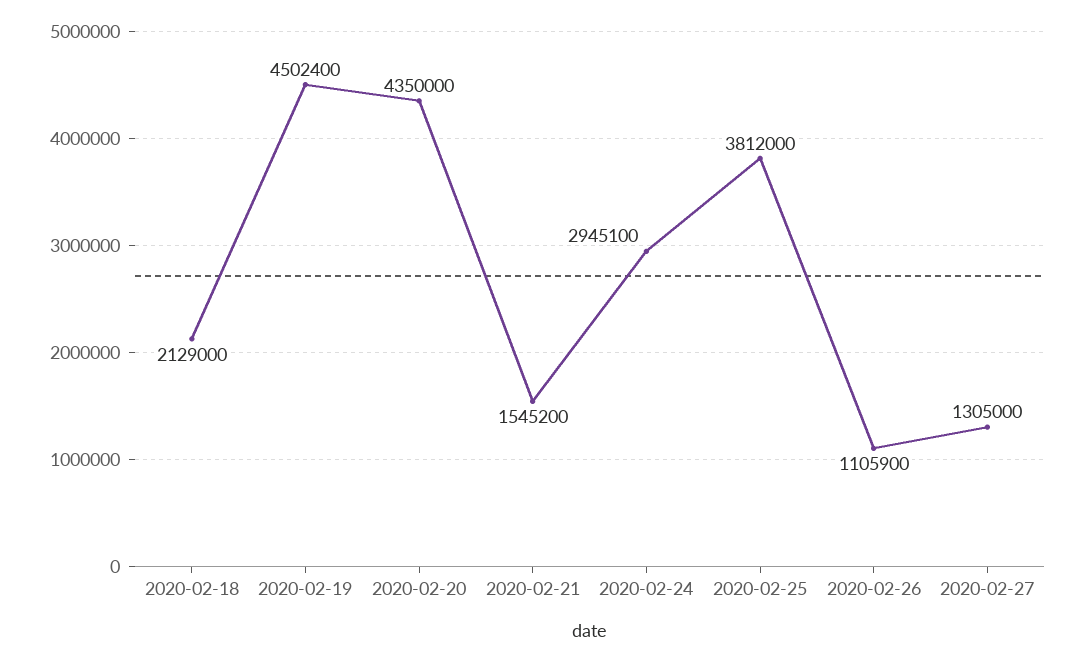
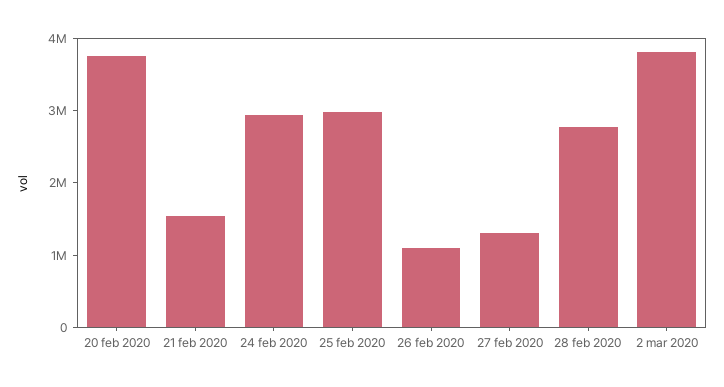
2020-02-18: 2129000 -> none
2020-02-19: 4502400 -> none
2020-02-20: 4350000 -> 3800000
2020-02-25: 3812000 -> 3000000
28 feb 2020: none -> 2800000
2 mar 2020: none -> 3800000

